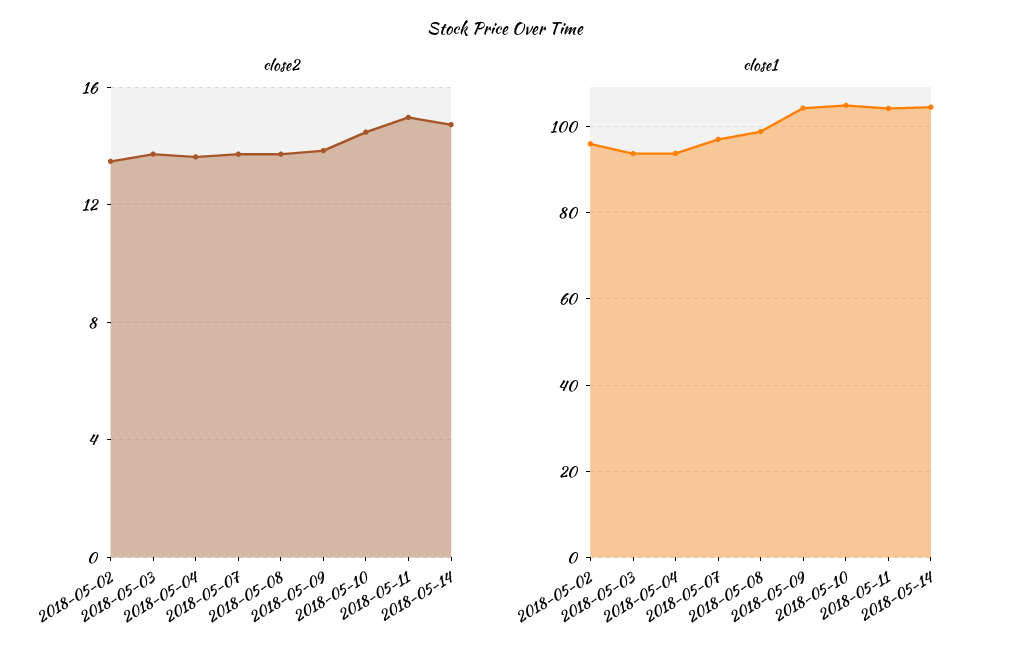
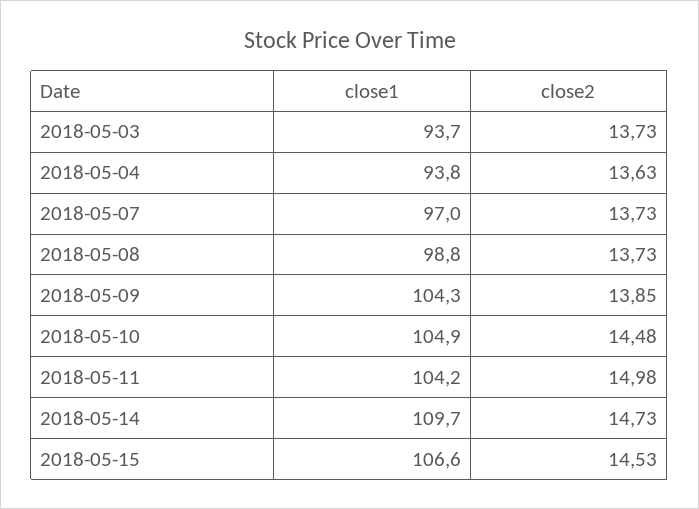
close2, 2018-05-02: 13.5 -> none
close1, 2018-05-02: 96 -> none
close1, 2018-05-14: 104 -> 109.7
close1, 2018-05-15: none -> 106.6
close2, 2018-05-15: none -> 14.53

